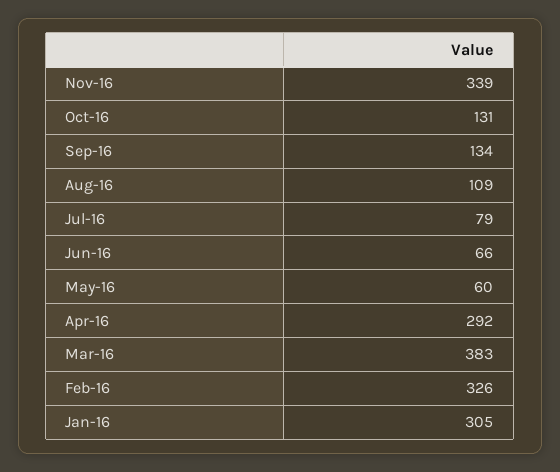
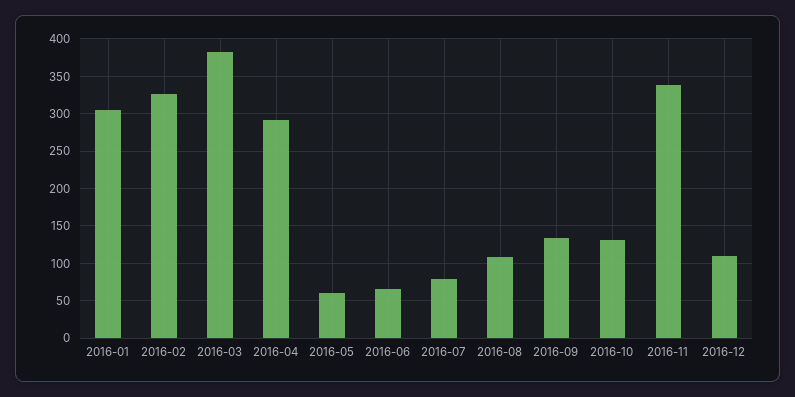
2016-12: none -> 110

